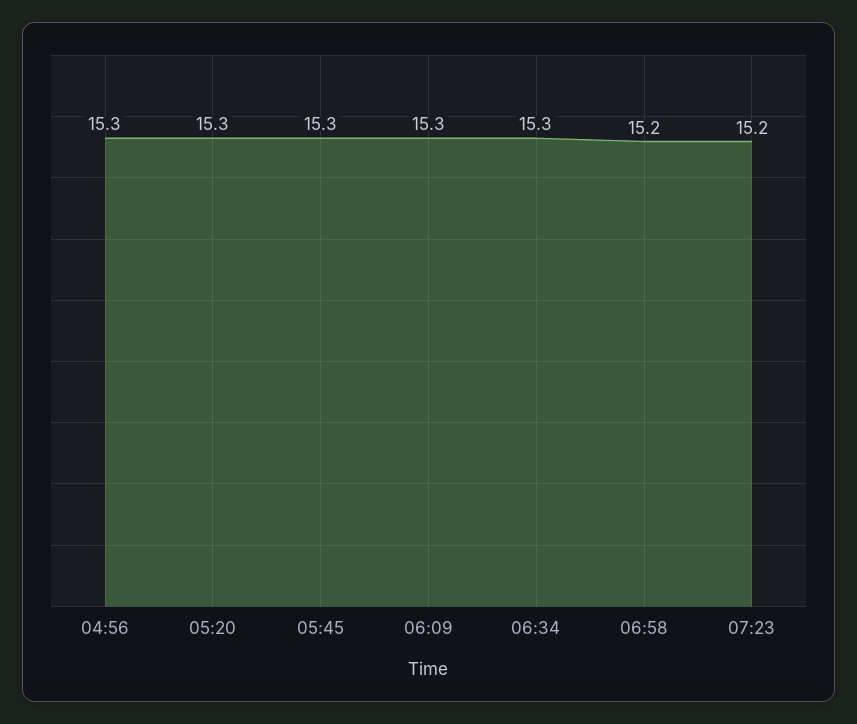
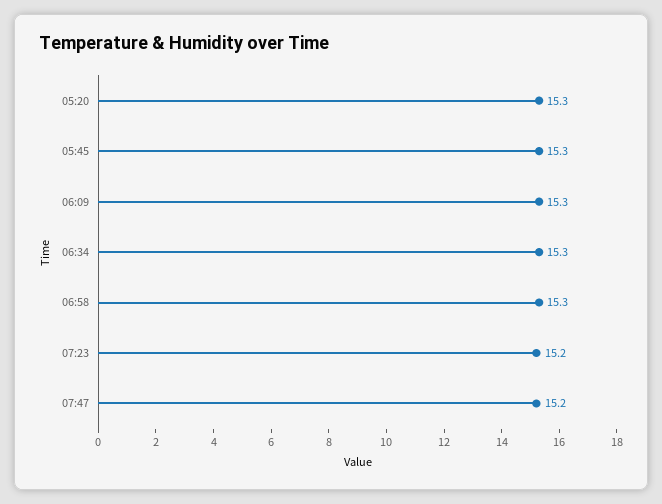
04:56: 15.3 -> none
06:58: 15.2 -> 15.3
07:47: none -> 15.2

